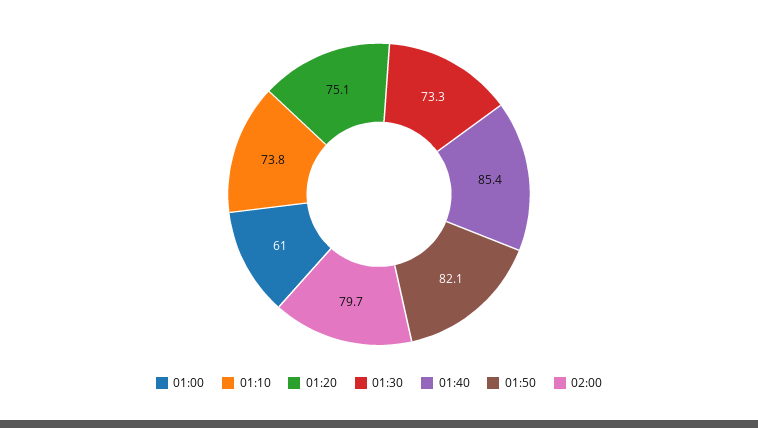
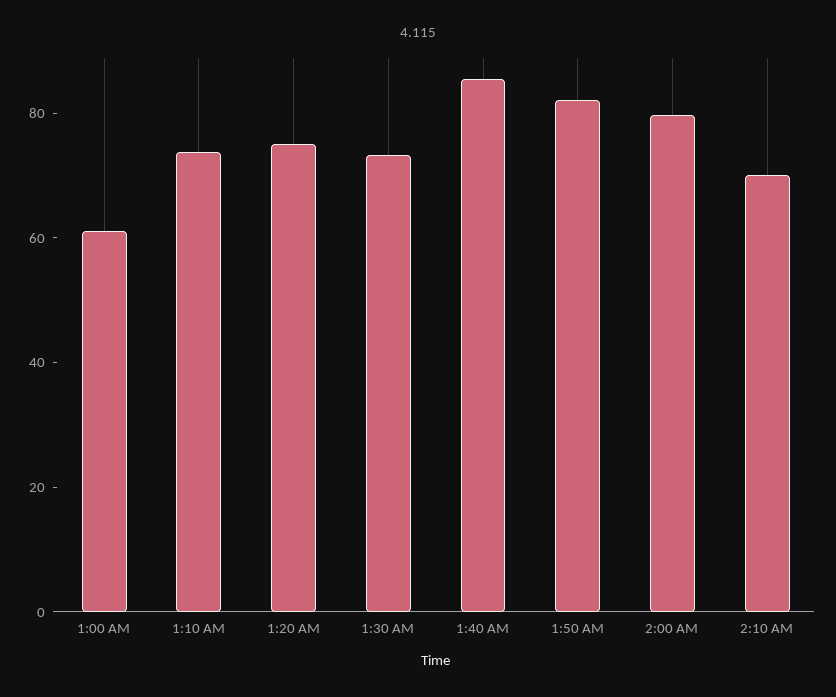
2:10 AM: none -> 70

